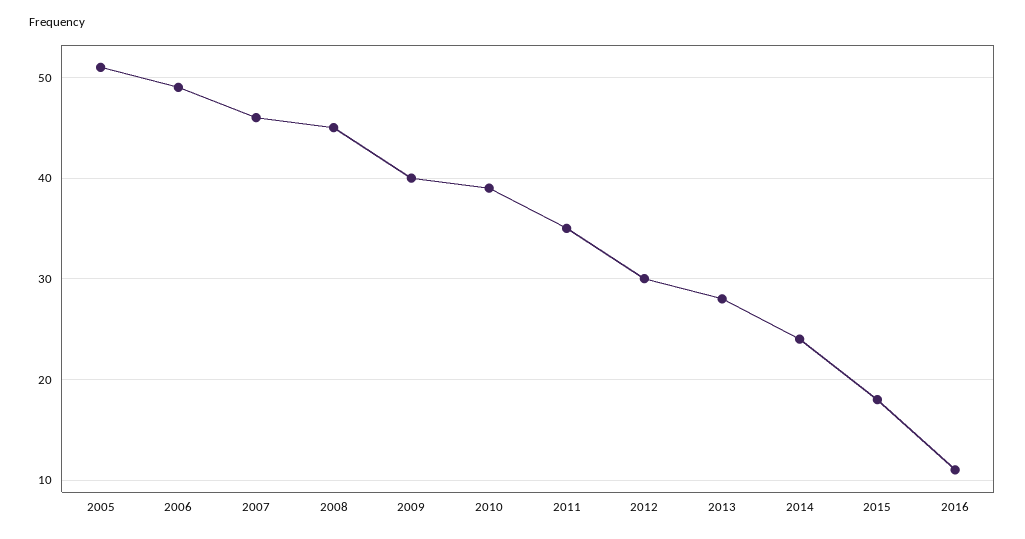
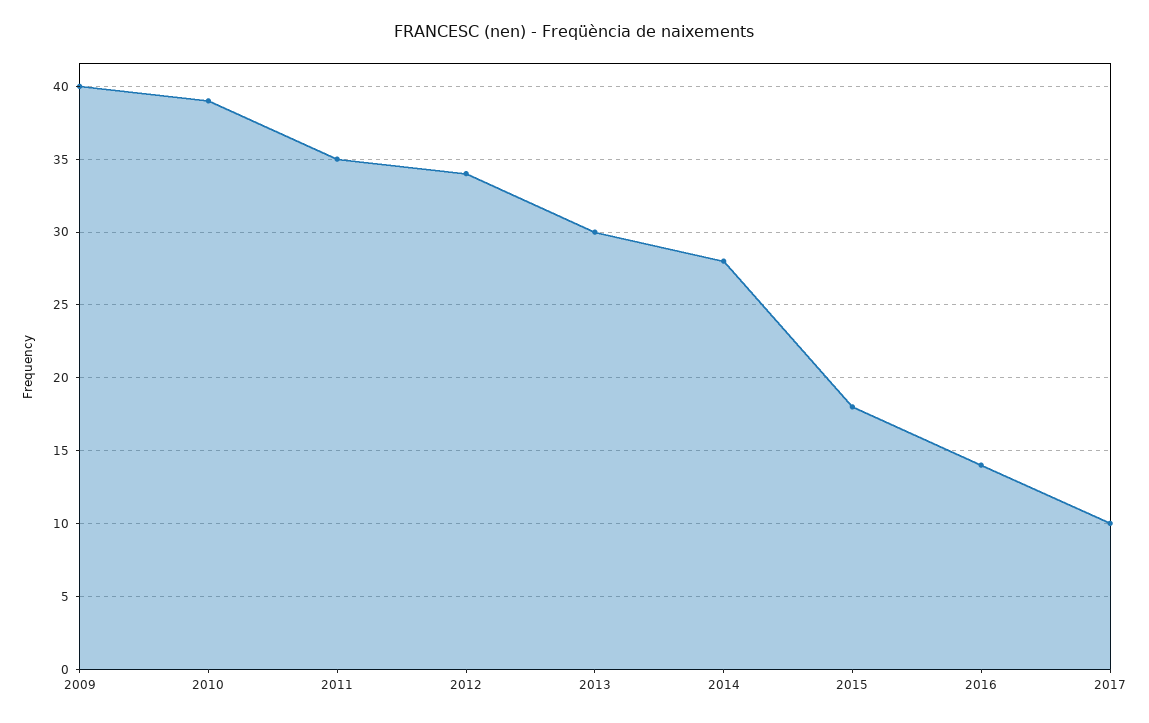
2005: 51 -> none
2006: 49 -> none
2007: 46 -> none
2008: 45 -> none
2012: 30 -> 34
2013: 28 -> 30
2014: 24 -> 28
2016: 11 -> 14
2017: none -> 10

